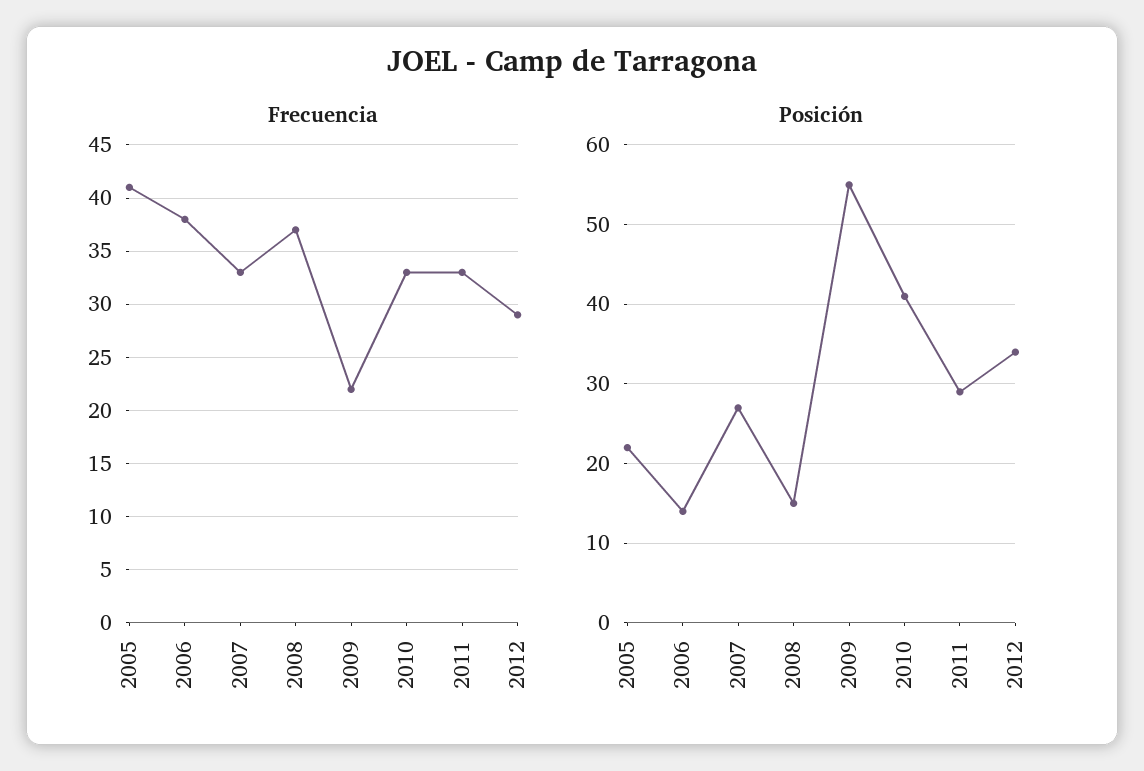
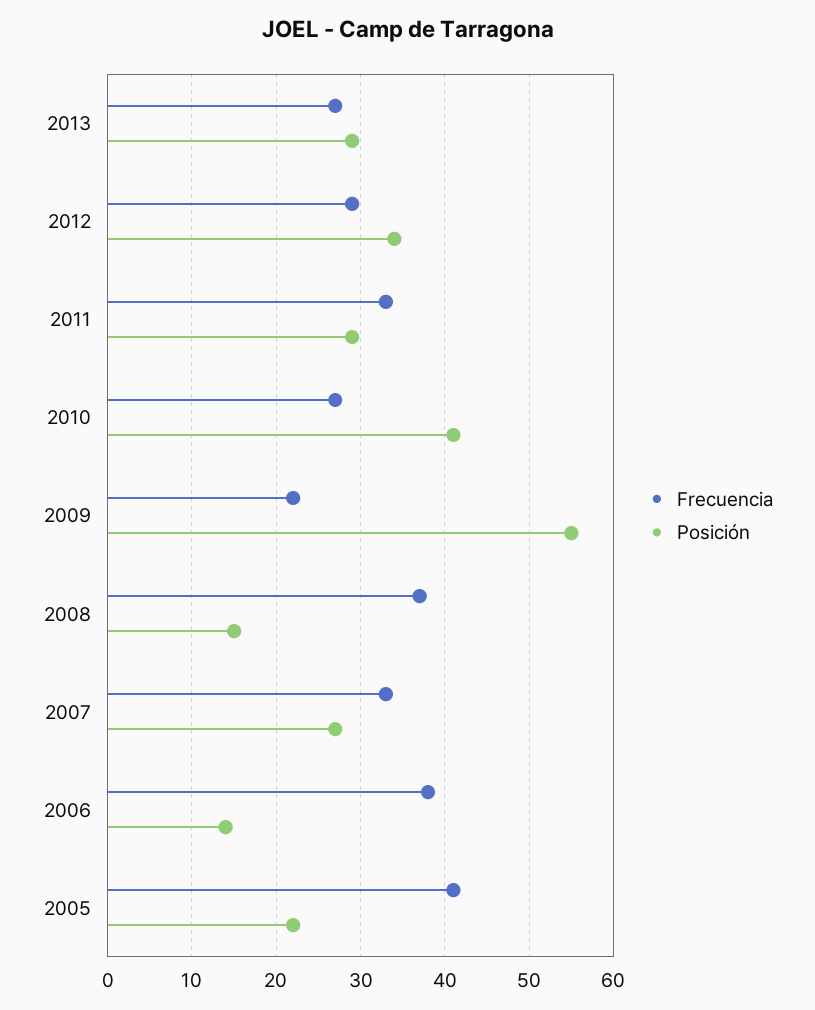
Frecuencia, 2010: 33 -> 27
Frecuencia, 2013: none -> 27
Posición, 2013: none -> 29

